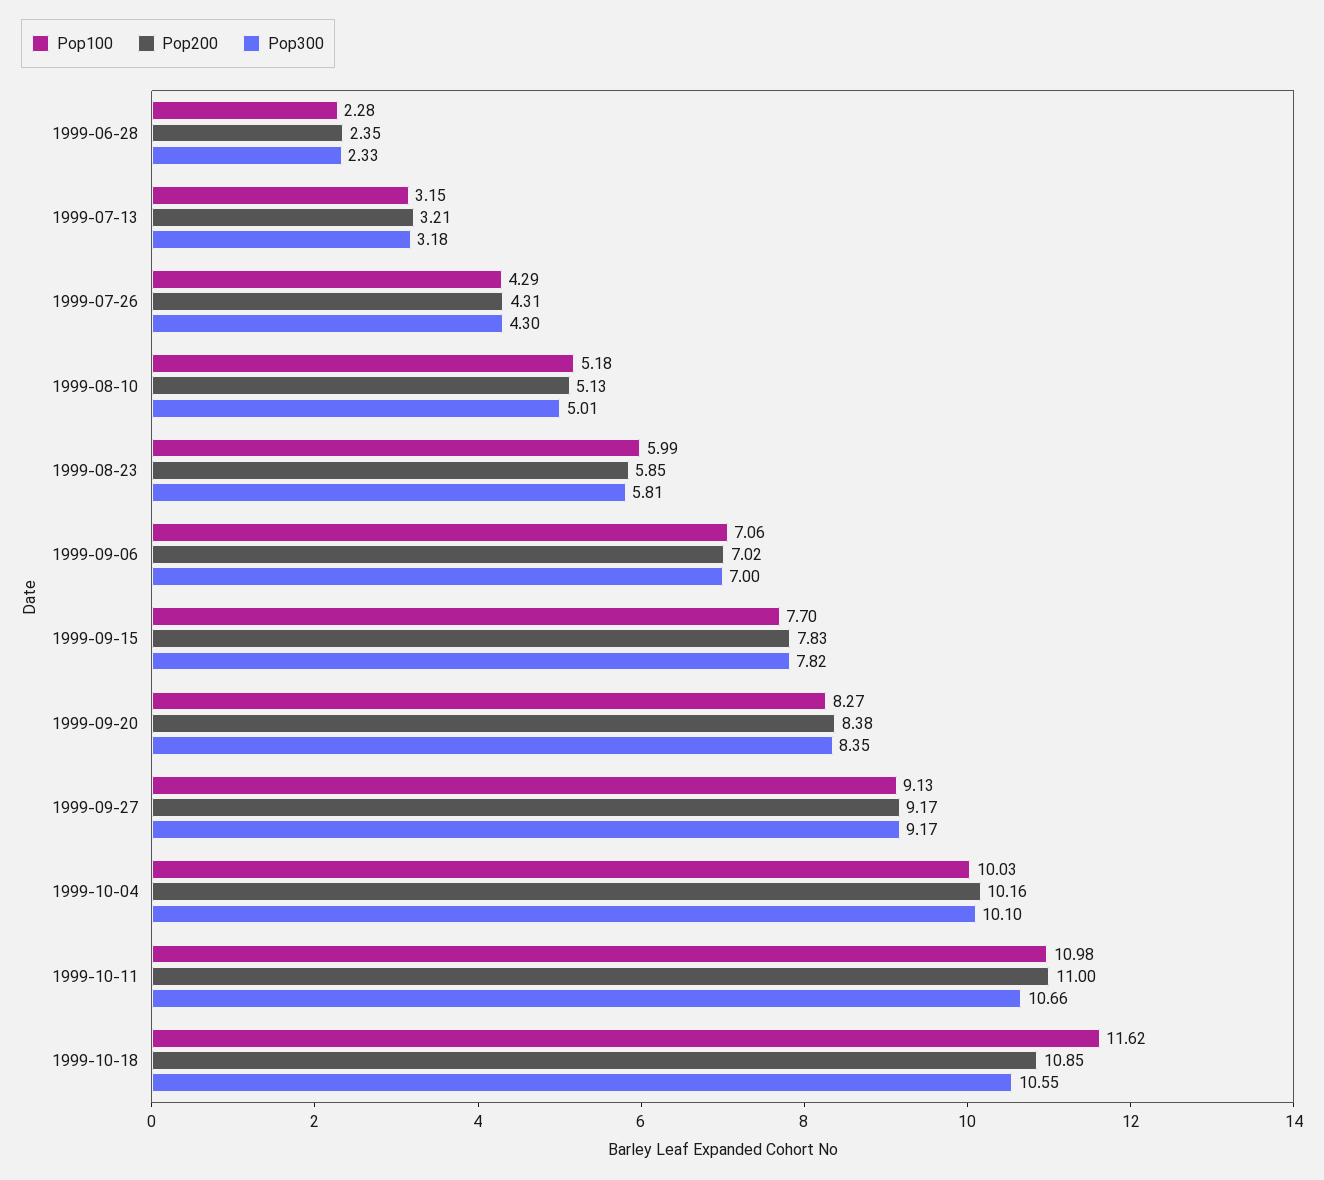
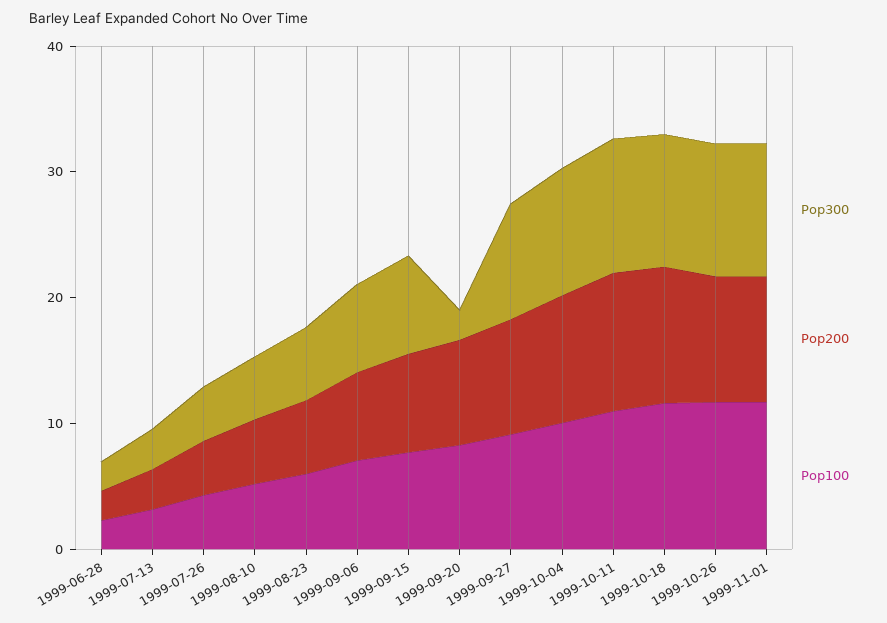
Pop300, 1999-09-20: 8.35 -> 2
Pop300, 1999-10-26: none -> 10
Pop200, 1999-10-26: none -> 10
Pop100, 1999-10-26: none -> 12
Pop300, 1999-11-01: none -> 10
Pop200, 1999-11-01: none -> 10
Pop100, 1999-11-01: none -> 12

